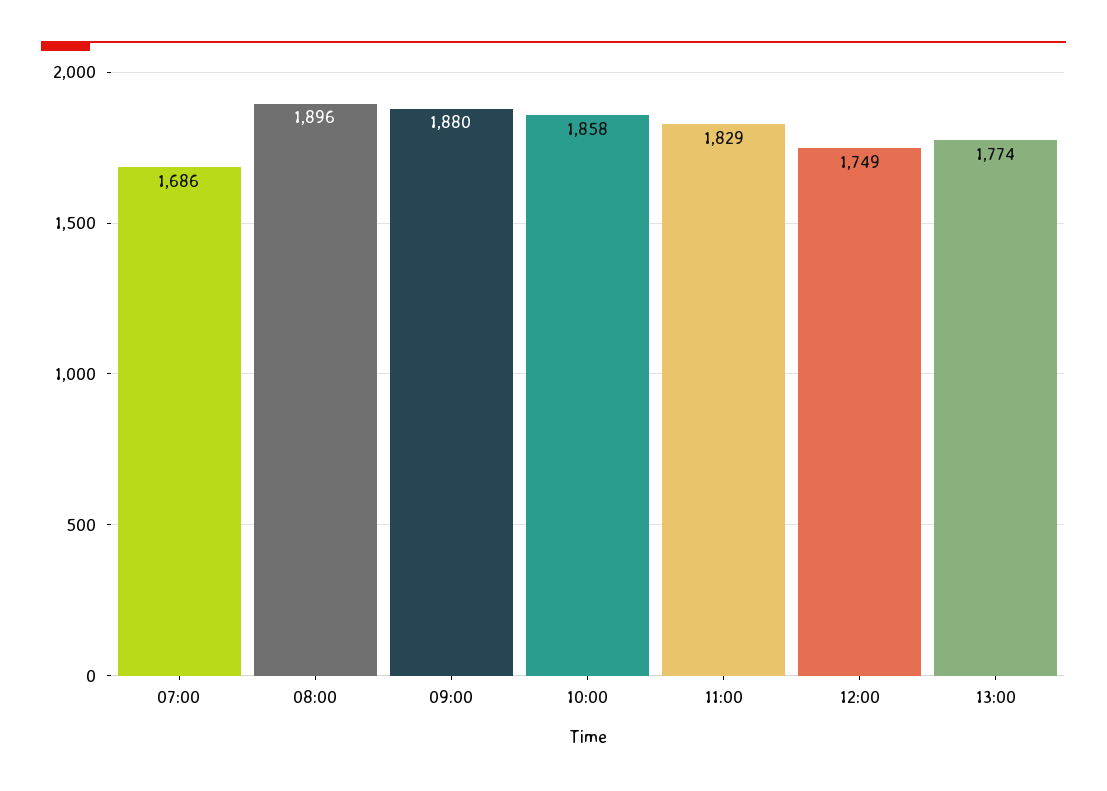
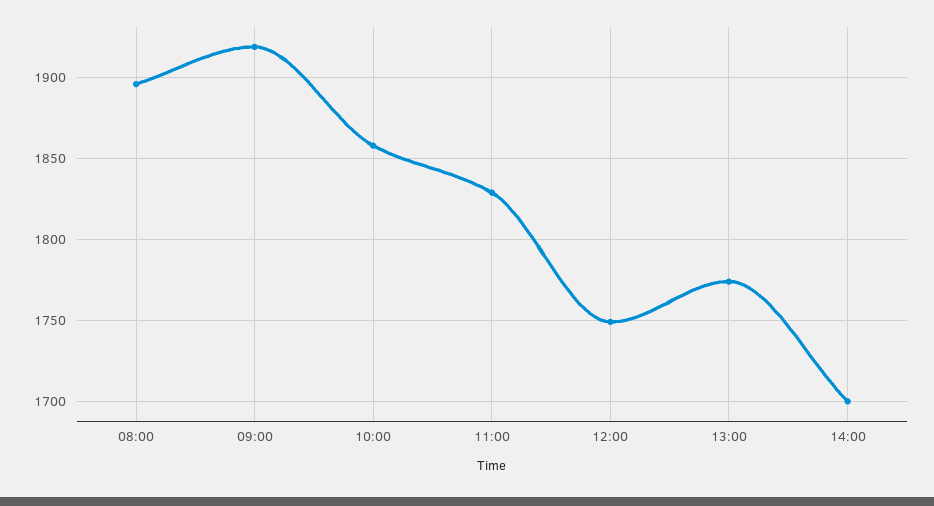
07:00: 1686 -> none
09:00: 1880 -> 1920
14:00: none -> 1700

